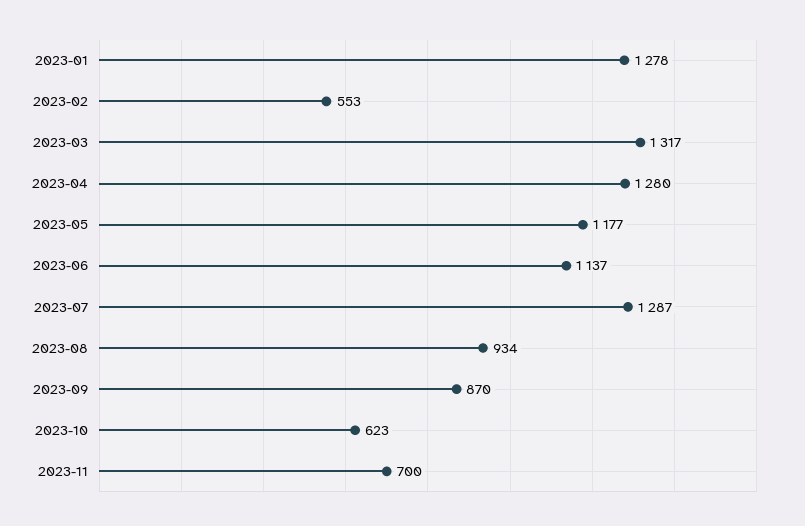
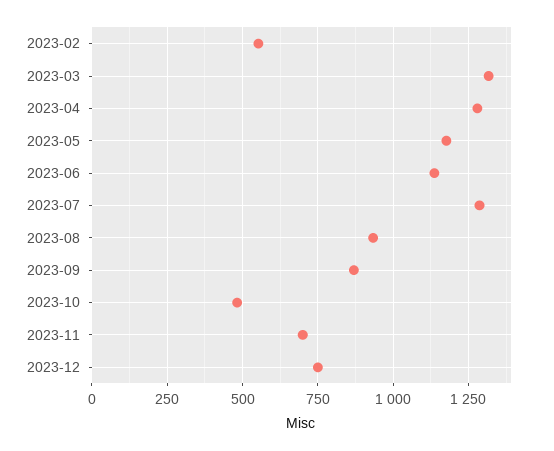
2023-01: 1278 -> none
2023-10: 623 -> 475
2023-12: none -> 750

